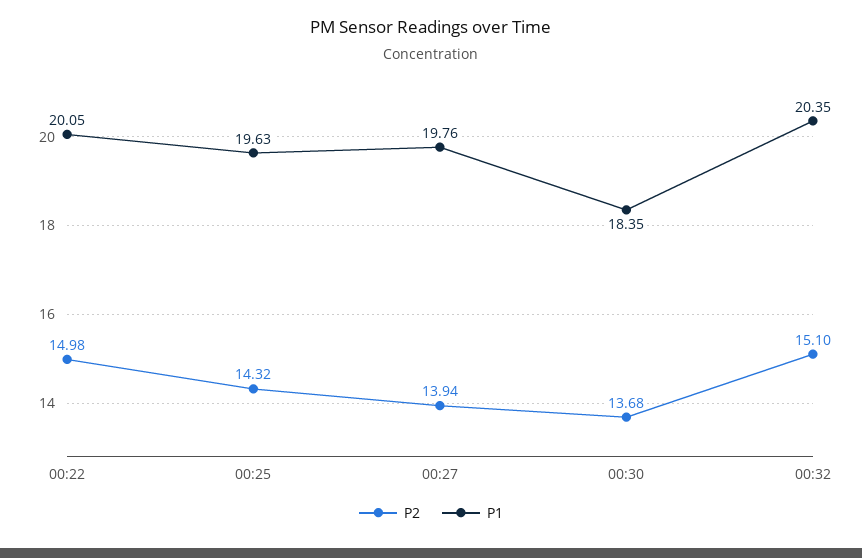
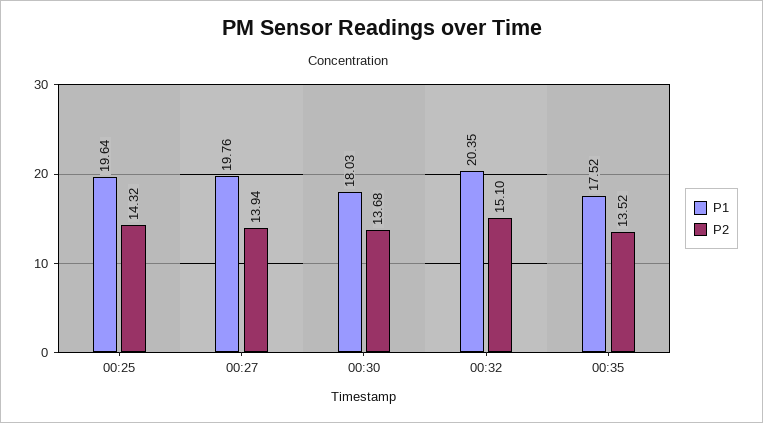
P2, 00:22: 14.98 -> none
P1, 00:22: 20.05 -> none
P1, 00:25: 19.63 -> 19.64
P1, 00:30: 18.35 -> 18.03
P1, 00:35: none -> 17.52
P2, 00:35: none -> 13.52

